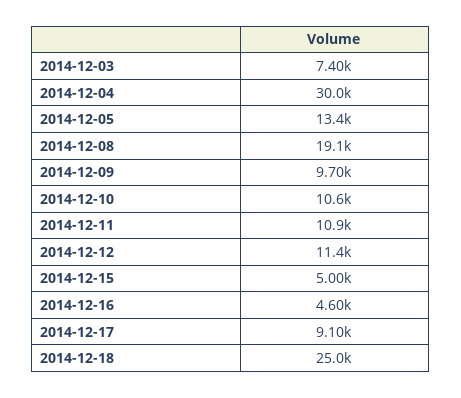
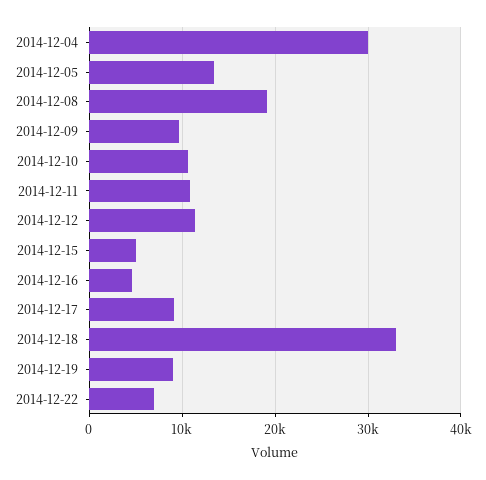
2014-12-03: 7400 -> none
2014-12-18: 25000 -> 33000
2014-12-19: none -> 9000
2014-12-22: none -> 7000

